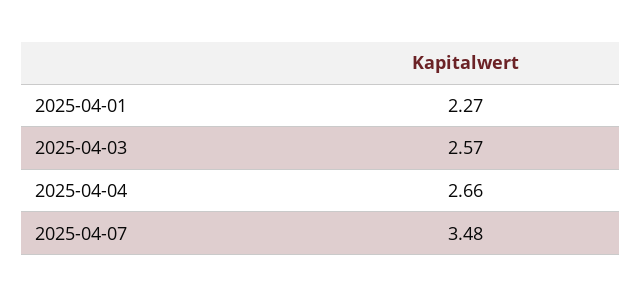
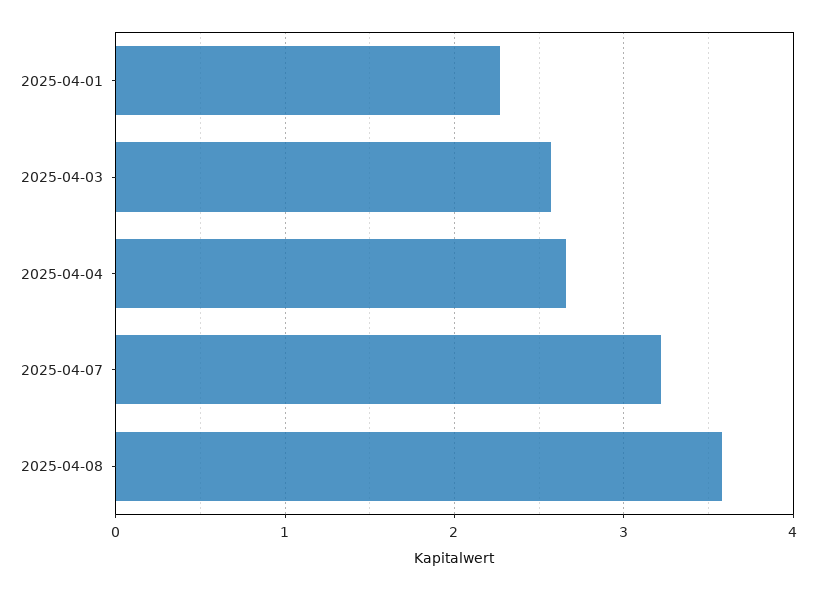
2025-04-07: 3.48 -> 3.2
2025-04-08: none -> 3.6

